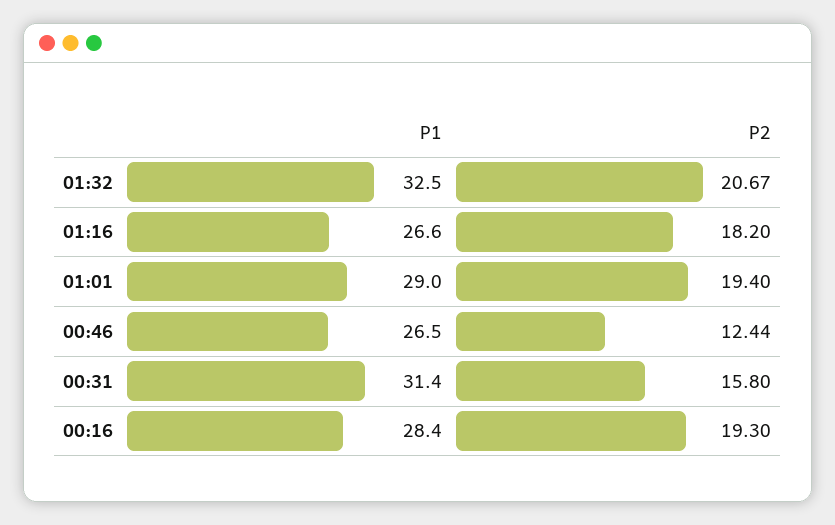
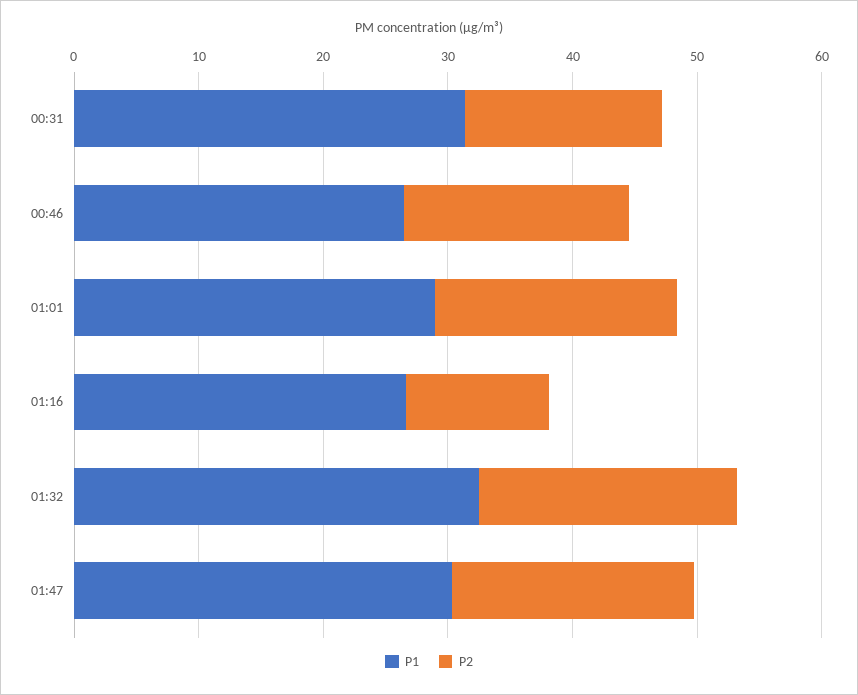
P2, 01:16: 18.2 -> 12
P2, 00:46: 12.44 -> 18
P1, 00:16: 28.4 -> none
P2, 00:16: 19.3 -> none
P1, 01:47: none -> 30
P2, 01:47: none -> 20

